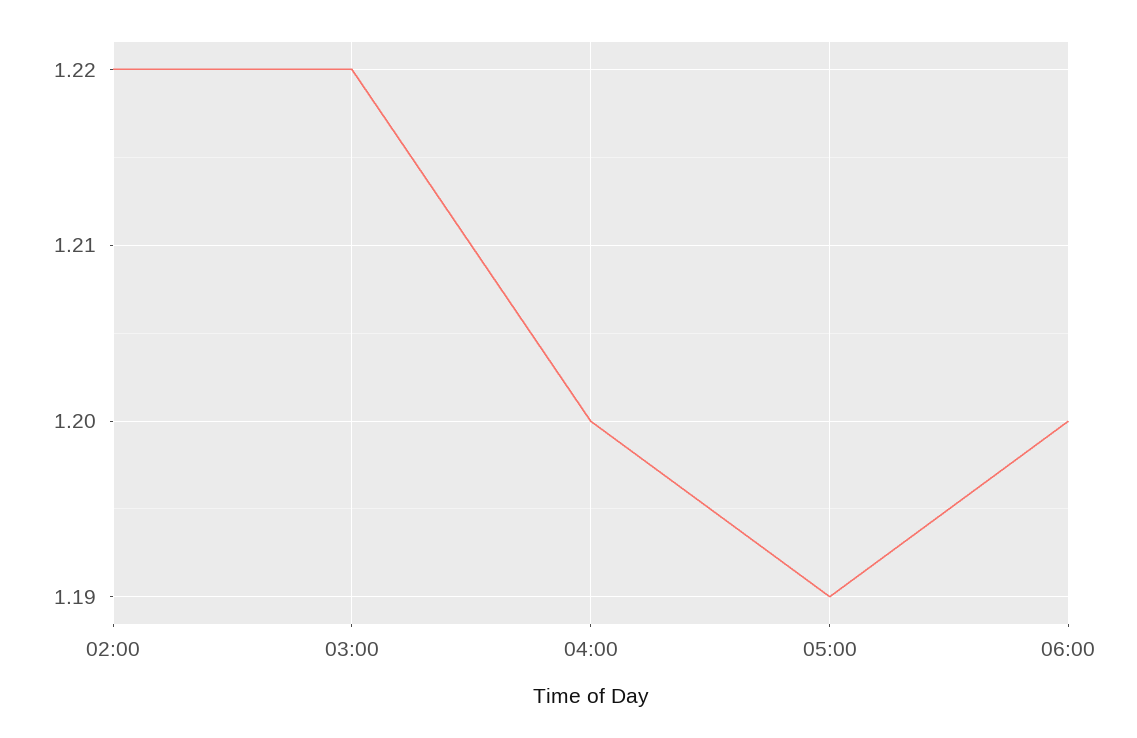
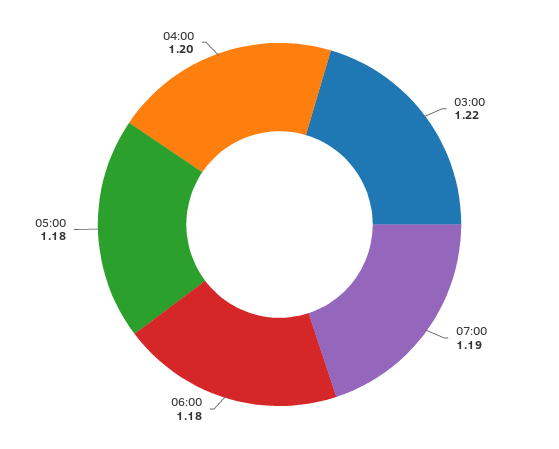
02:00: 1.22 -> none
05:00: 1.19 -> 1.18
06:00: 1.2 -> 1.18
07:00: none -> 1.19

